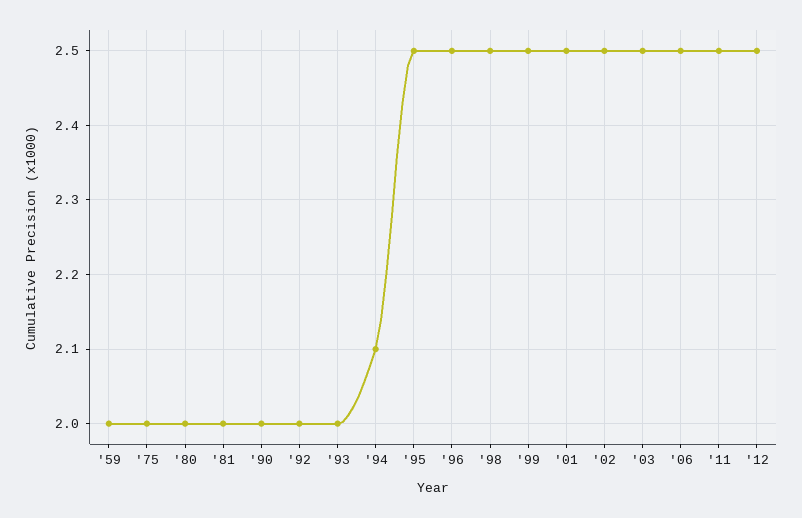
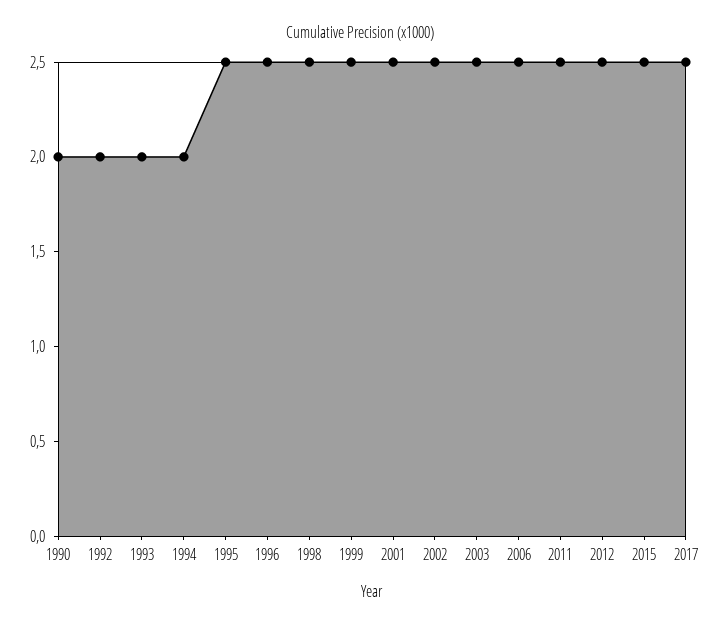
'59: 2 -> none
'75: 2 -> none
'80: 2 -> none
'81: 2 -> none
'94: 2.1 -> 2
2015: none -> 2.5
2017: none -> 2.5

